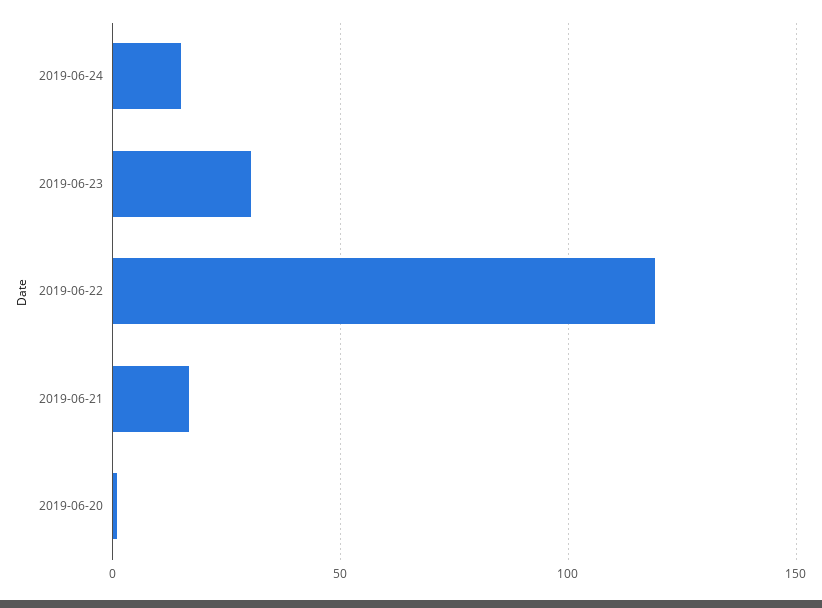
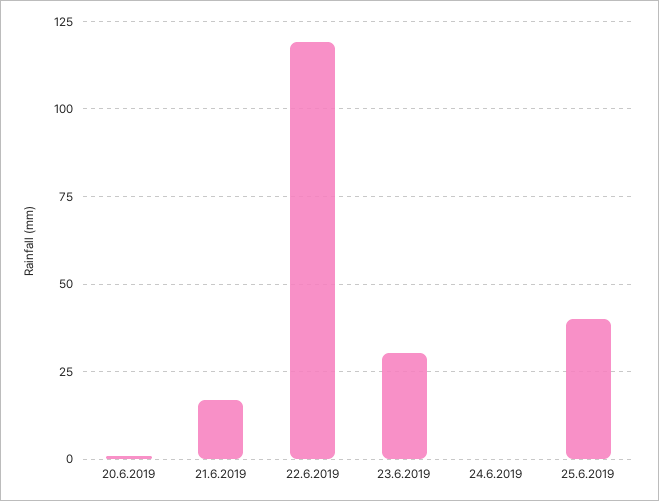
2019-06-24: 15 -> 0
25.6.2019: none -> 40

